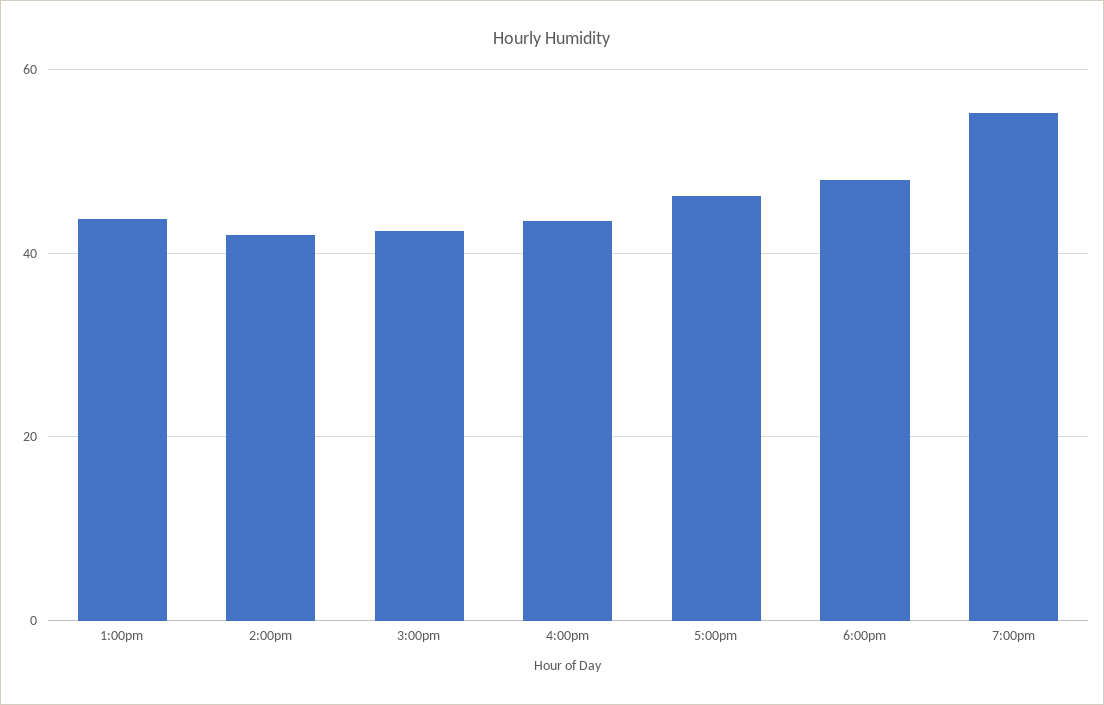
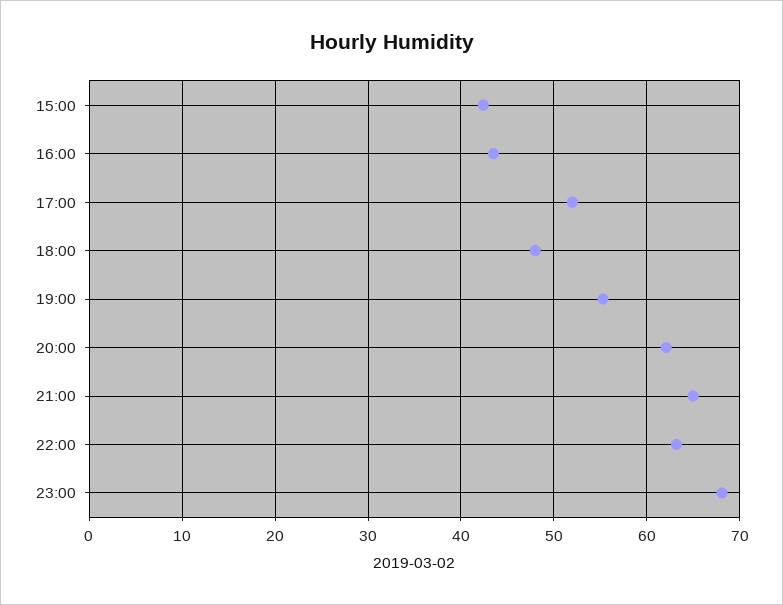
1:00pm: 44 -> none
2:00pm: 42 -> none
5:00pm: 46 -> 52
20:00: none -> 62
21:00: none -> 65
22:00: none -> 63
23:00: none -> 68

